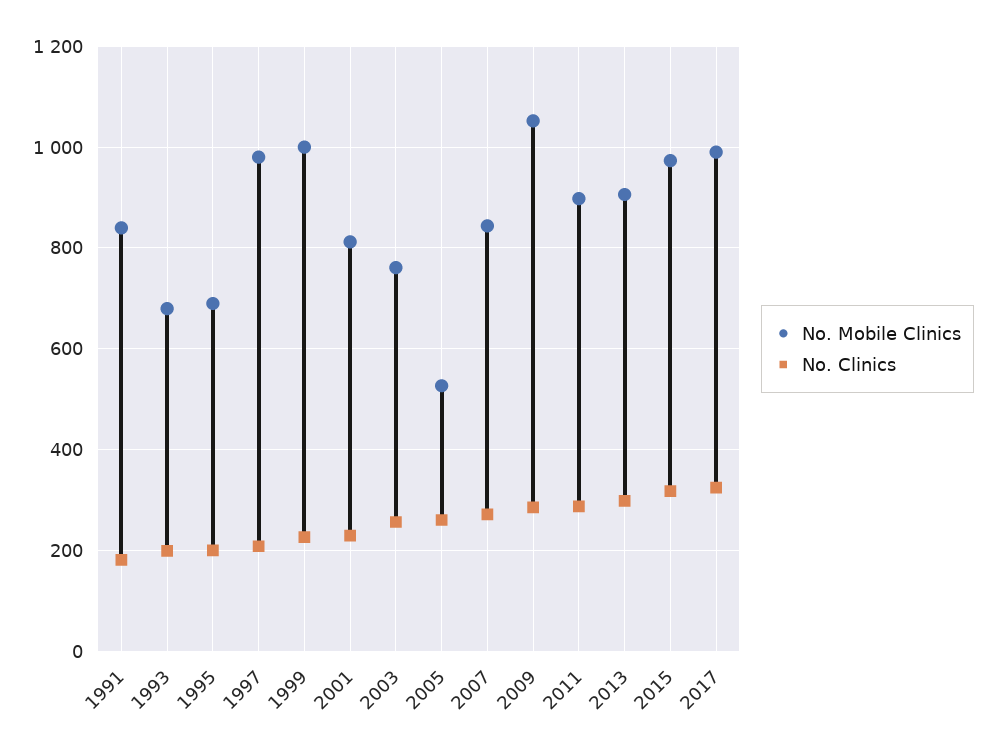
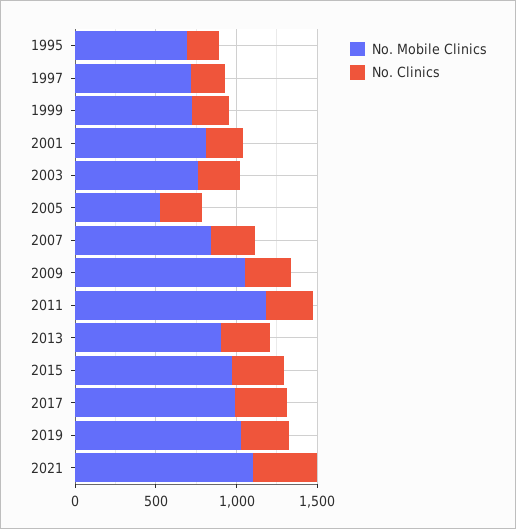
No. Mobile Clinics, 1991: 840 -> none
No. Clinics, 1991: 180 -> none
No. Mobile Clinics, 1993: 680 -> none
No. Clinics, 1993: 200 -> none
No. Mobile Clinics, 1997: 980 -> 700
No. Mobile Clinics, 1999: 1000 -> 700
No. Mobile Clinics, 2011: 900 -> 1200
No. Mobile Clinics, 2019: none -> 1000
No. Clinics, 2019: none -> 300
No. Mobile Clinics, 2021: none -> 1100
No. Clinics, 2021: none -> 400

